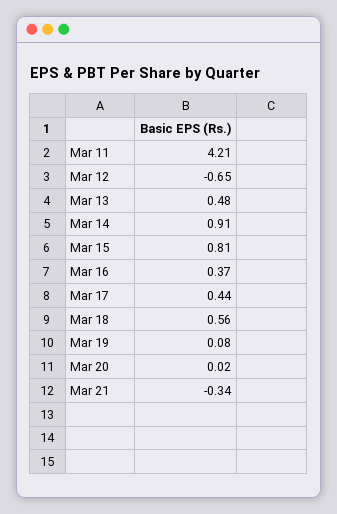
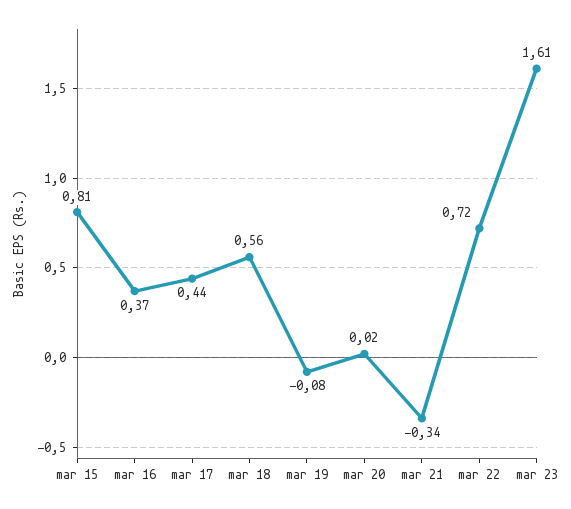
Mar 11: 4.21 -> none
Mar 12: -0.65 -> none
Mar 13: 0.48 -> none
Mar 14: 0.91 -> none
Mar 19: 0.08 -> -0.08
mar 22: none -> 0.72
mar 23: none -> 1.61

